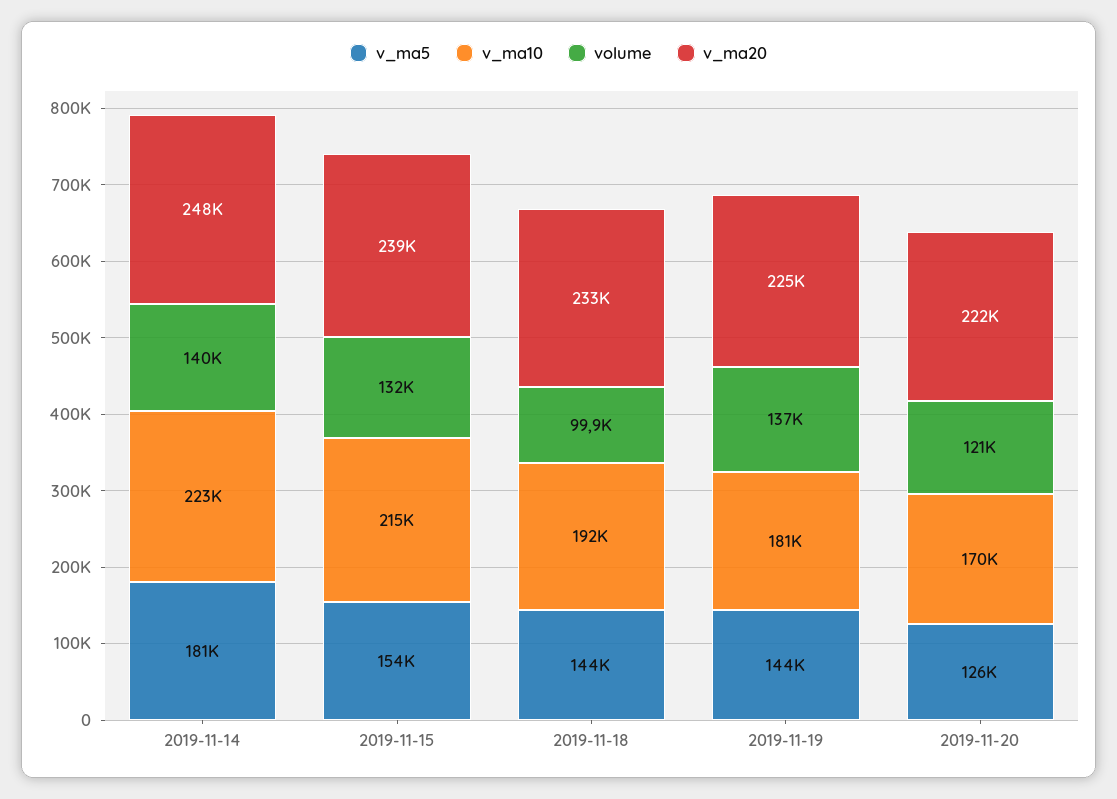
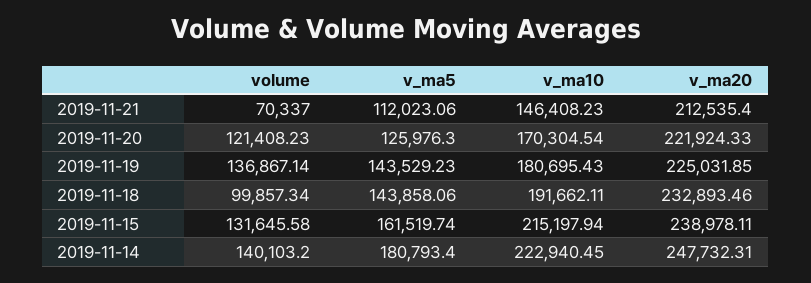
v_ma5, 2019-11-15: 154000 -> 161519.74
volume, 2019-11-21: none -> 70337
v_ma5, 2019-11-21: none -> 112023.06
v_ma10, 2019-11-21: none -> 146408.23
v_ma20, 2019-11-21: none -> 212535.4

